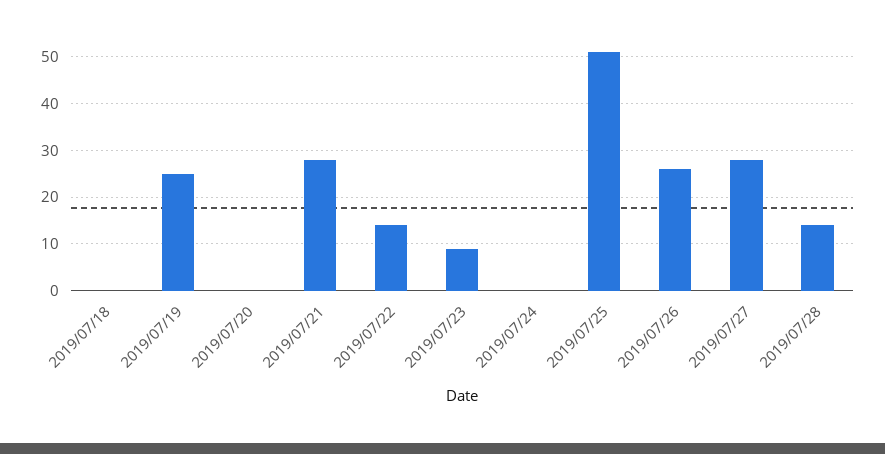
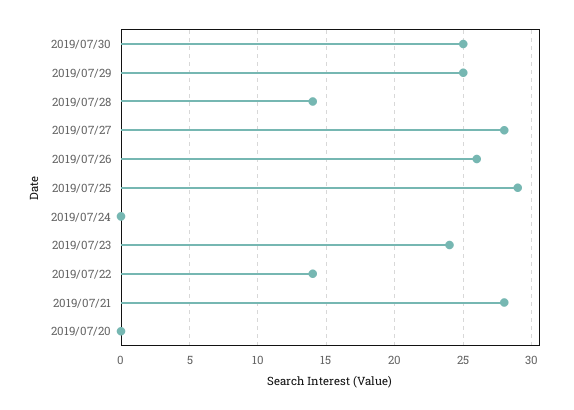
2019/07/18: 0 -> none
2019/07/19: 25 -> none
2019/07/23: 10 -> 24
2019/07/25: 50 -> 29
2019/07/30: none -> 25
2019/07/29: none -> 25

